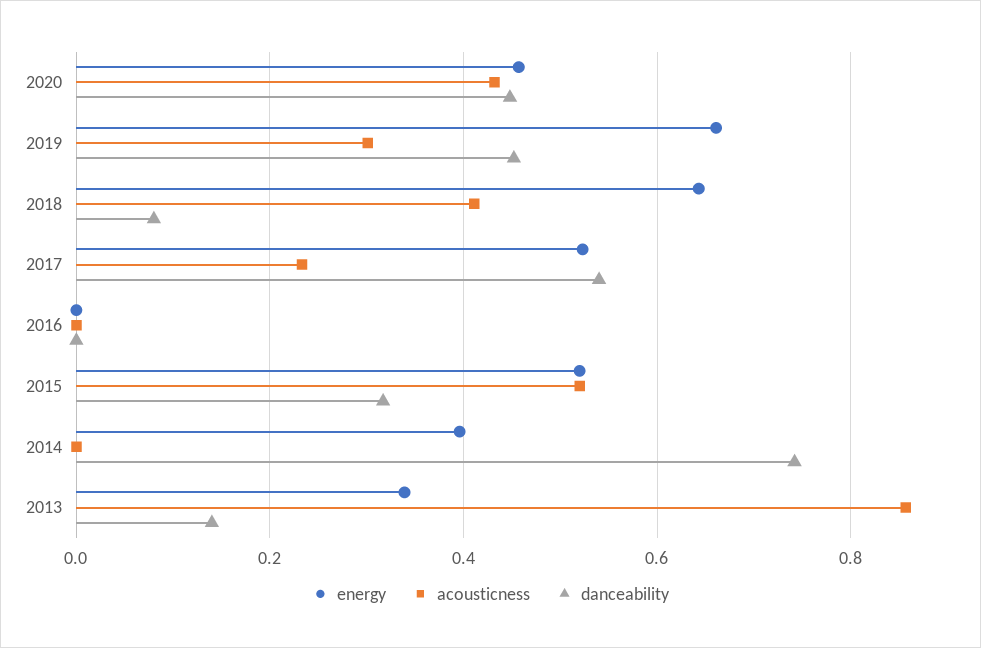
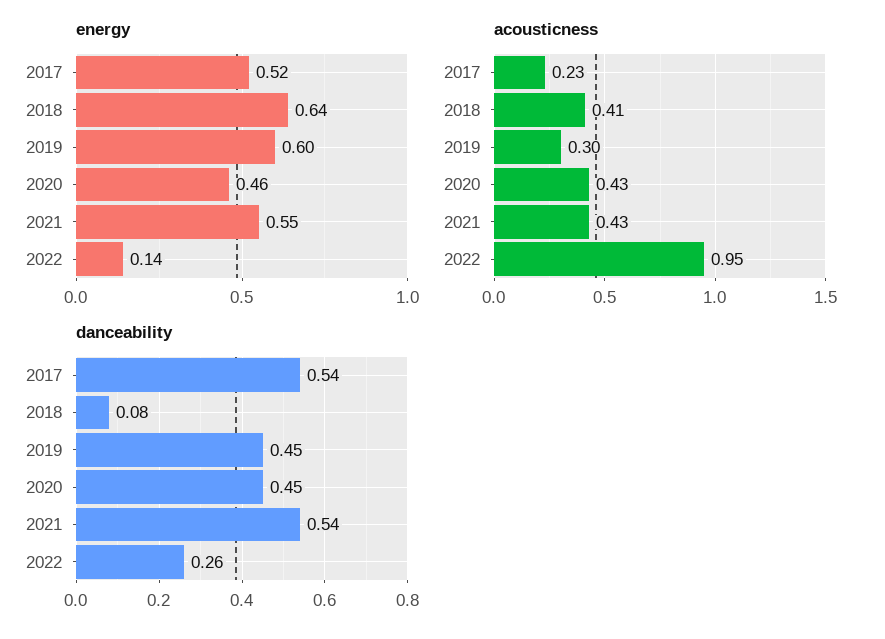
energy, 2019: 0.66 -> 0.6
energy, 2016: 0 -> none
acousticness, 2016: 0 -> none
danceability, 2016: 0 -> none
energy, 2015: 0.52 -> none
acousticness, 2015: 0.52 -> none
danceability, 2015: 0.32 -> none
energy, 2014: 0.4 -> none
acousticness, 2014: 0 -> none
danceability, 2014: 0.74 -> none
energy, 2013: 0.34 -> none
acousticness, 2013: 0.86 -> none
danceability, 2013: 0.14 -> none
energy, 2021: none -> 0.55
energy, 2022: none -> 0.14
acousticness, 2021: none -> 0.43
acousticness, 2022: none -> 0.95
danceability, 2021: none -> 0.54
danceability, 2022: none -> 0.26

